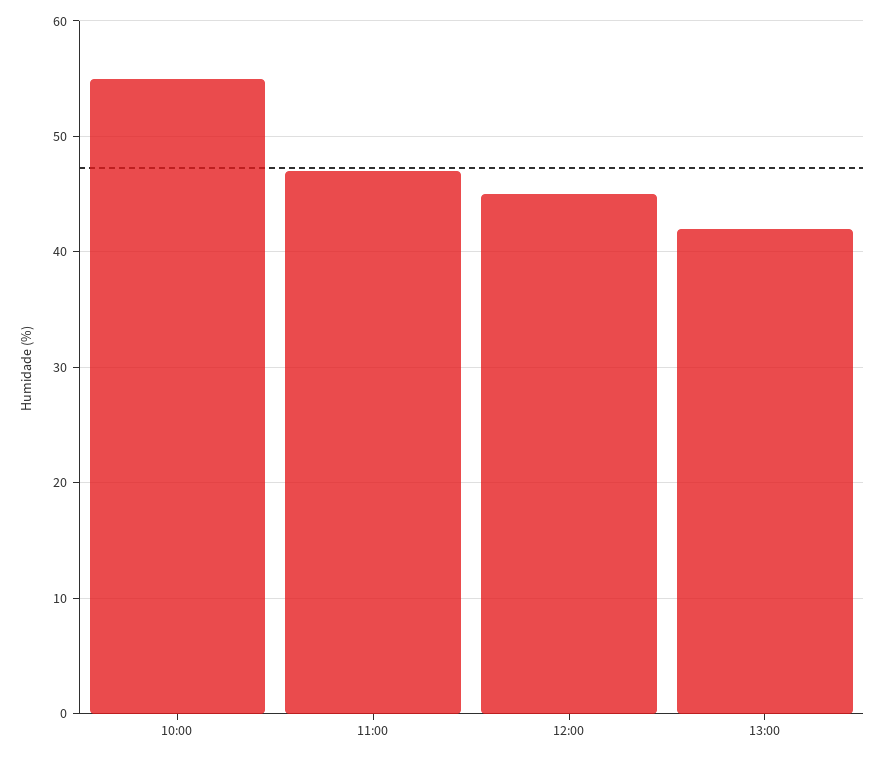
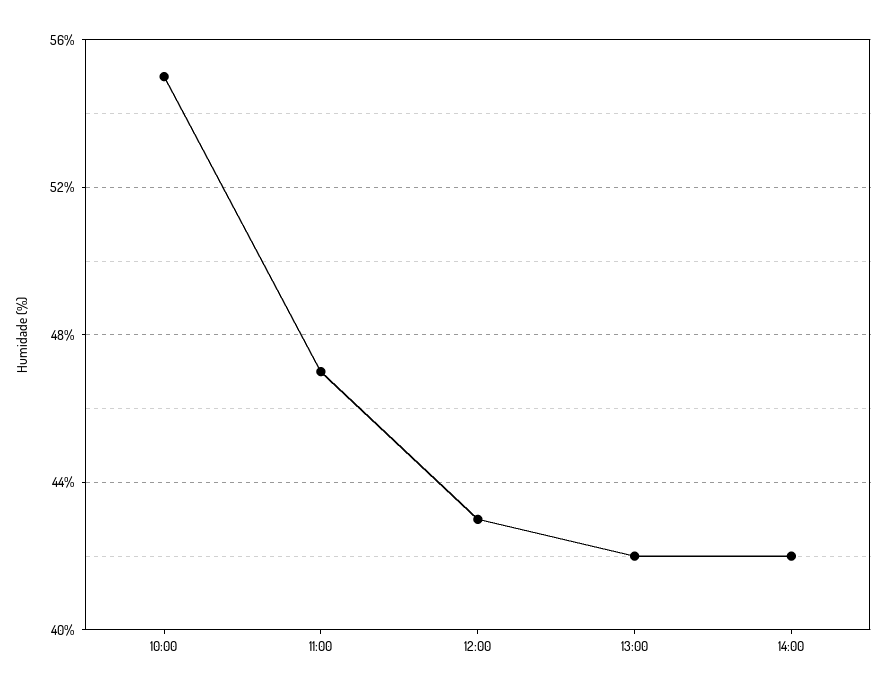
12:00: 45 -> 43
14:00: none -> 42

